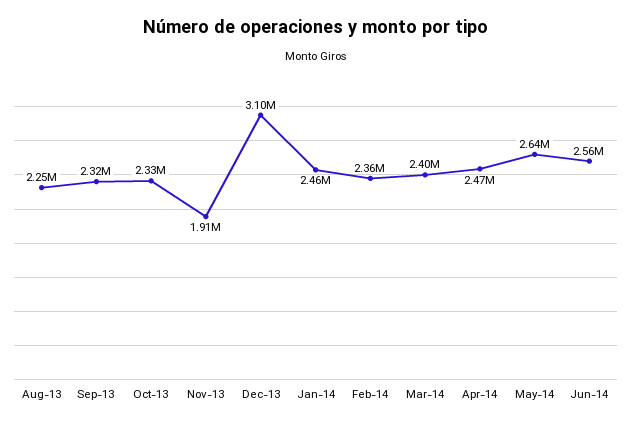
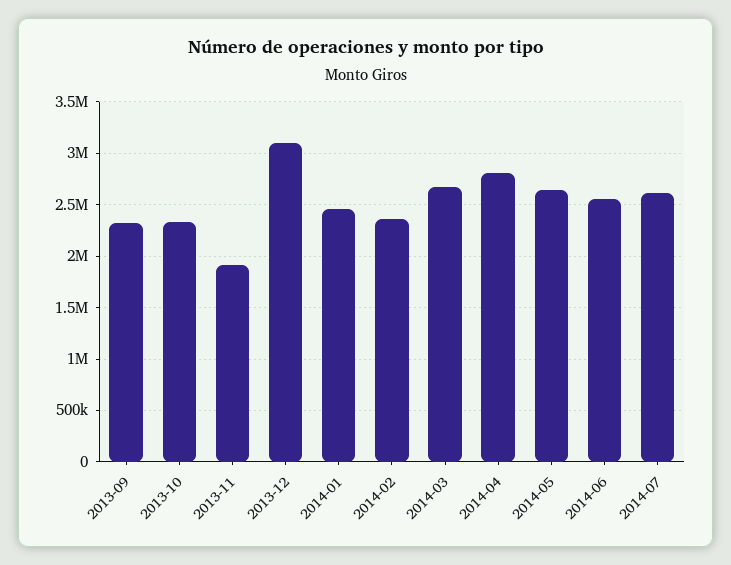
Aug-13: 2250000 -> none
Mar-14: 2400000 -> 2700000
Apr-14: 2470000 -> 2800000
2014-07: none -> 2600000

